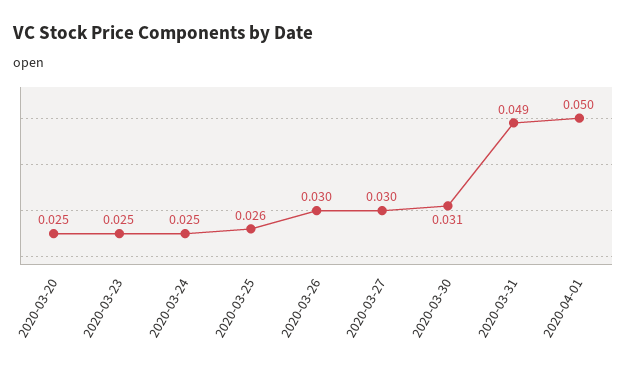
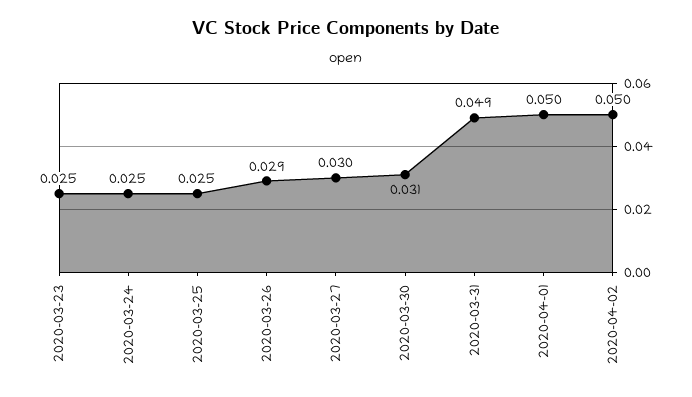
2020-03-20: 0.025 -> none
2020-03-25: 0.026 -> 0.025
2020-03-26: 0.03 -> 0.029
2020-04-02: none -> 0.05

